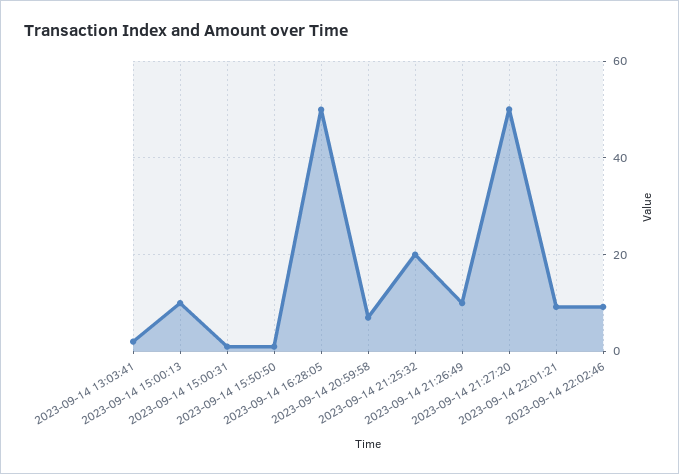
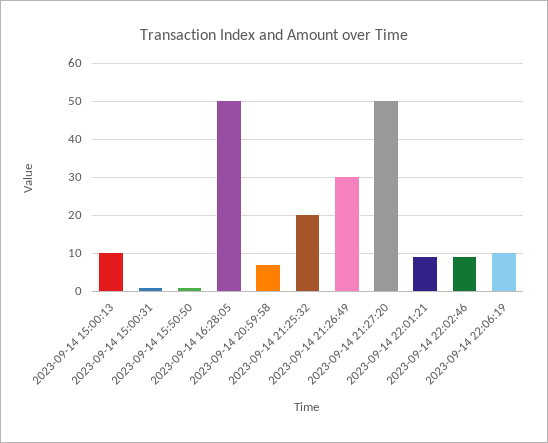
2023-09-14 13:03:41: 2 -> none
2023-09-14 21:26:49: 10 -> 30
2023-09-14 22:06:19: none -> 10

